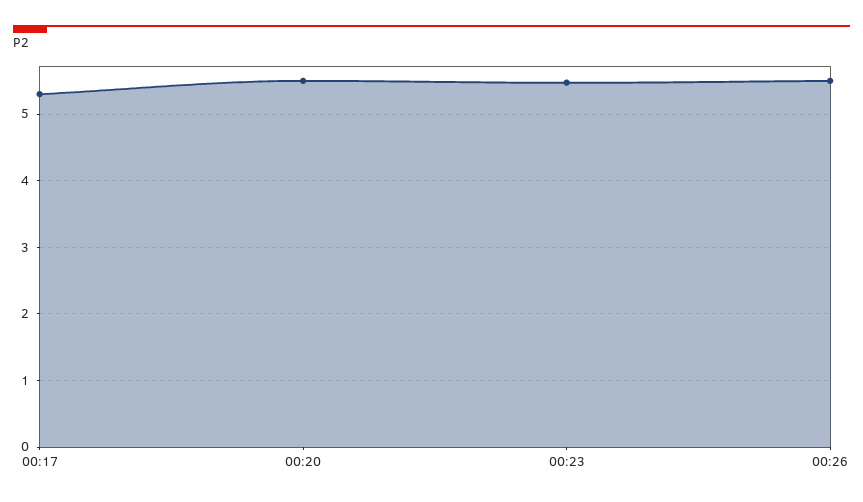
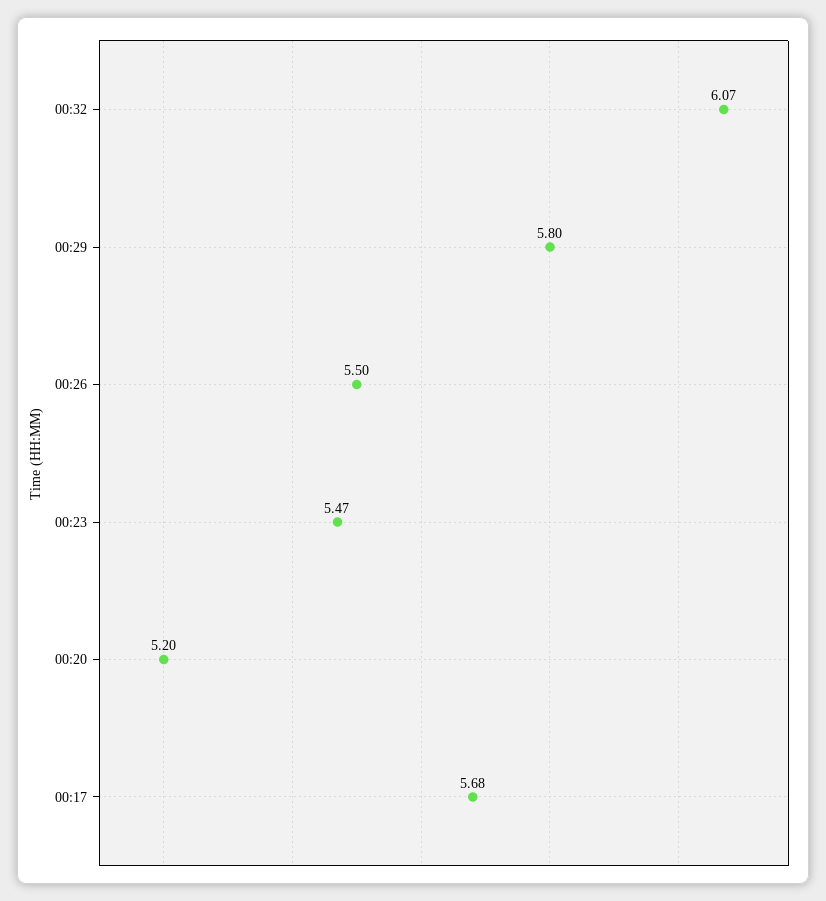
00:17: 5.3 -> 5.68
00:20: 5.5 -> 5.2
00:32: none -> 6.07
00:29: none -> 5.8

